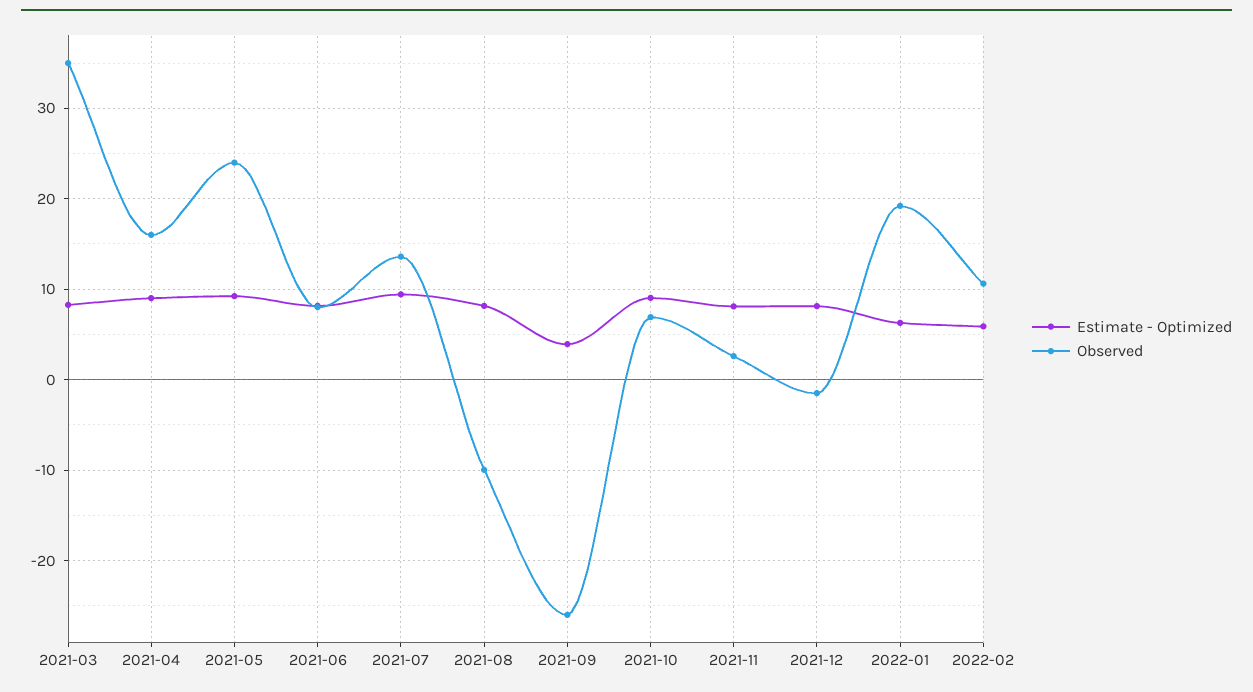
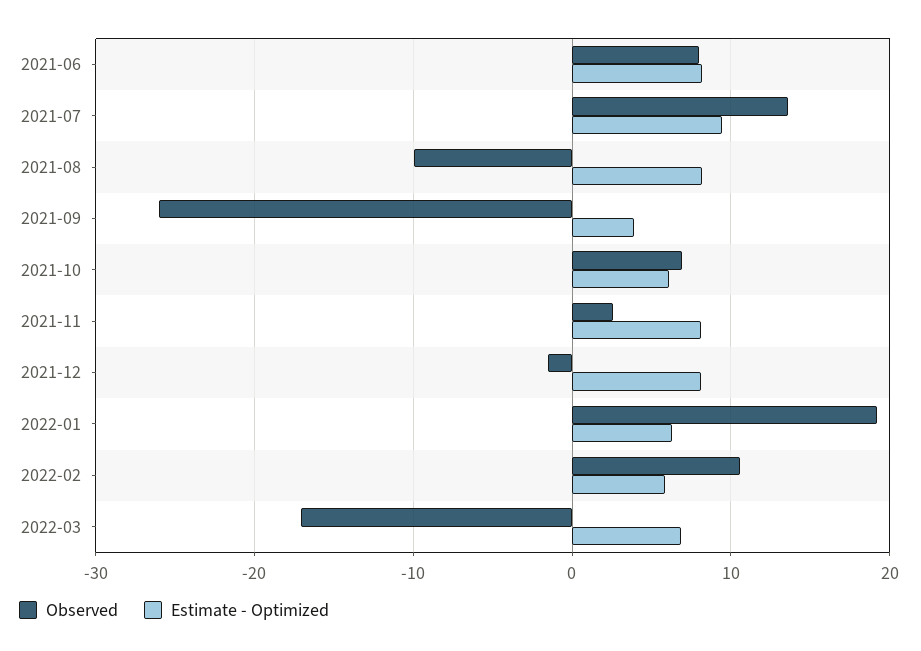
Estimate - Optimized, 2021-03: 8 -> none
Observed, 2021-03: 35 -> none
Estimate - Optimized, 2021-04: 9 -> none
Observed, 2021-04: 16 -> none
Estimate - Optimized, 2021-05: 9 -> none
Observed, 2021-05: 24 -> none
Estimate - Optimized, 2021-10: 9 -> 6
Observed, 2022-03: none -> -17
Estimate - Optimized, 2022-03: none -> 7

